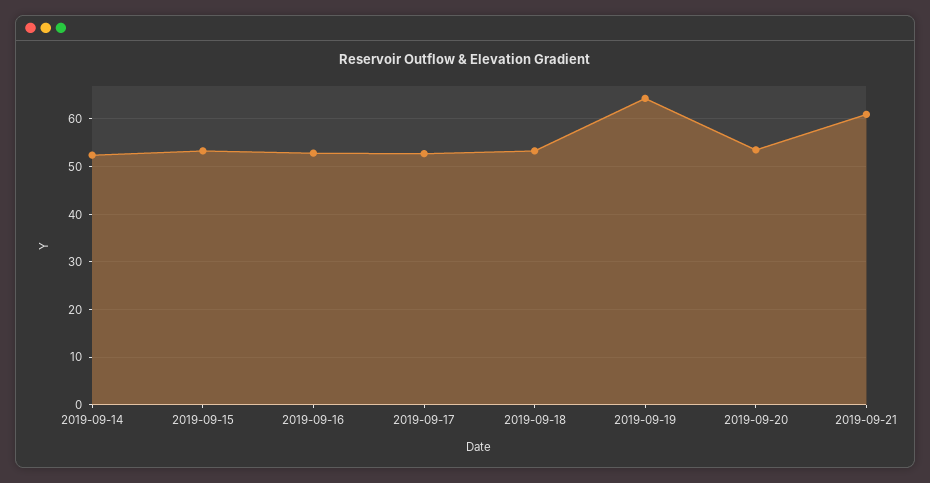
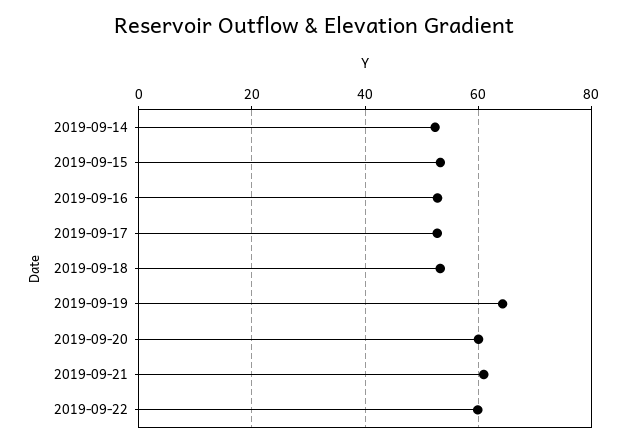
2019-09-20: 54 -> 60
2019-09-22: none -> 60

